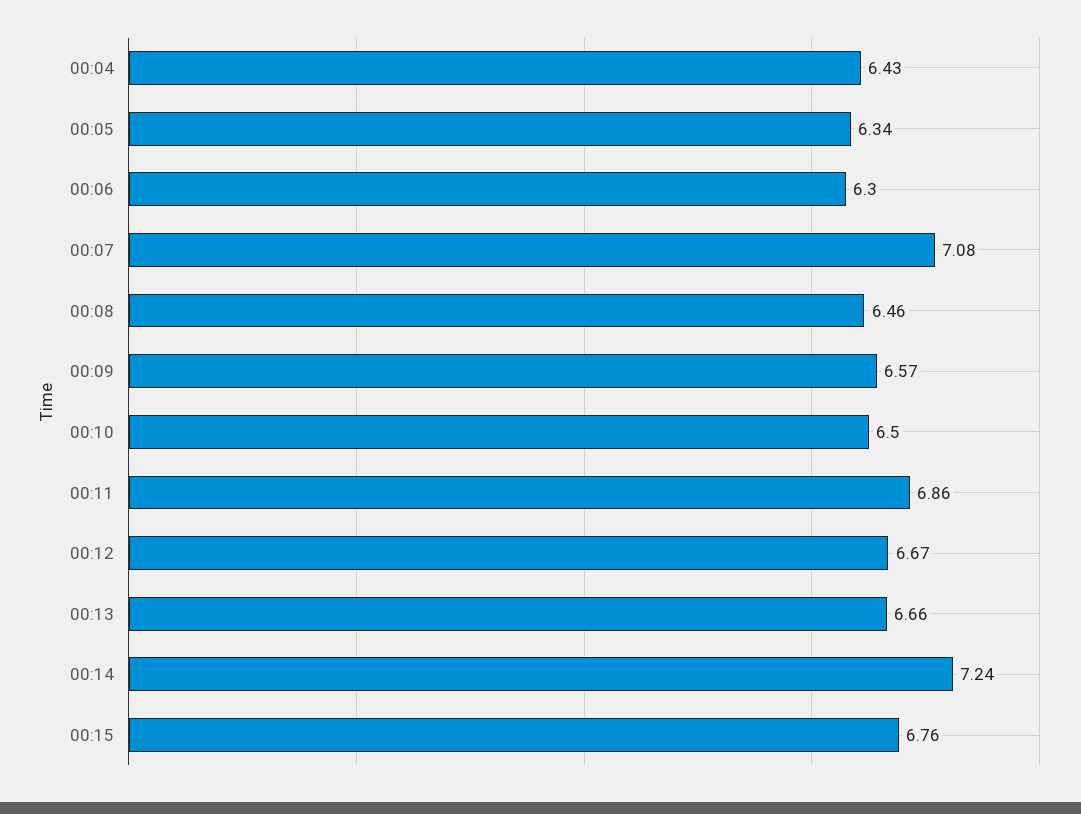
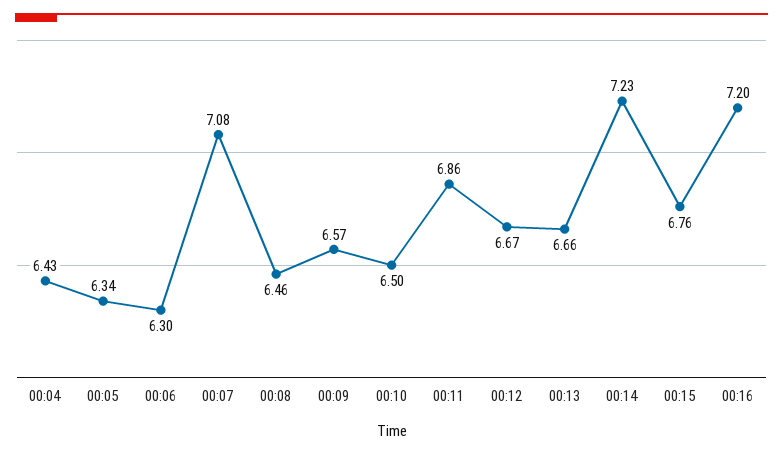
00:14: 7.24 -> 7.23
00:16: none -> 7.2

